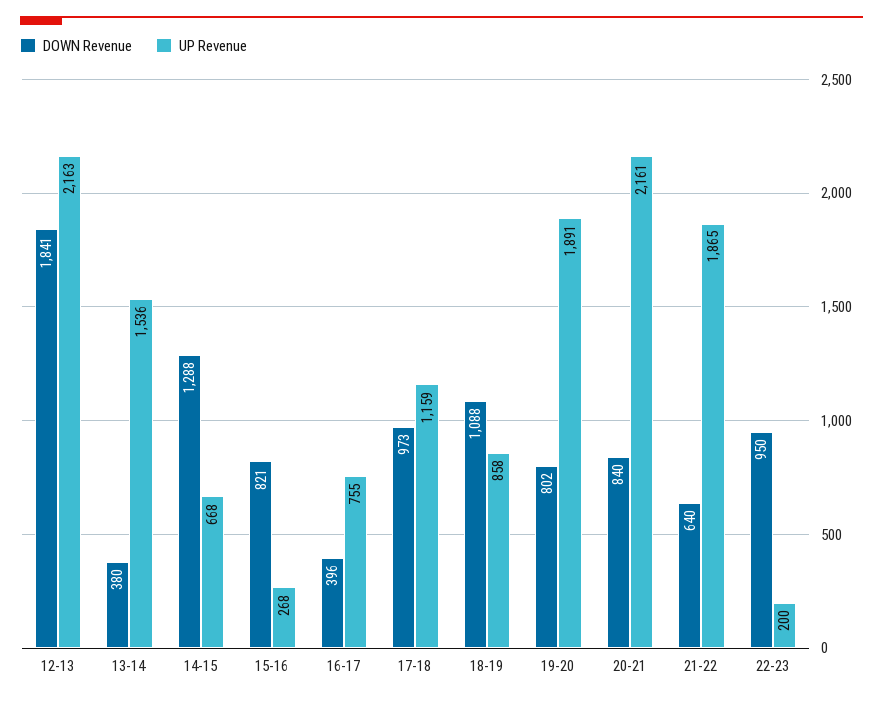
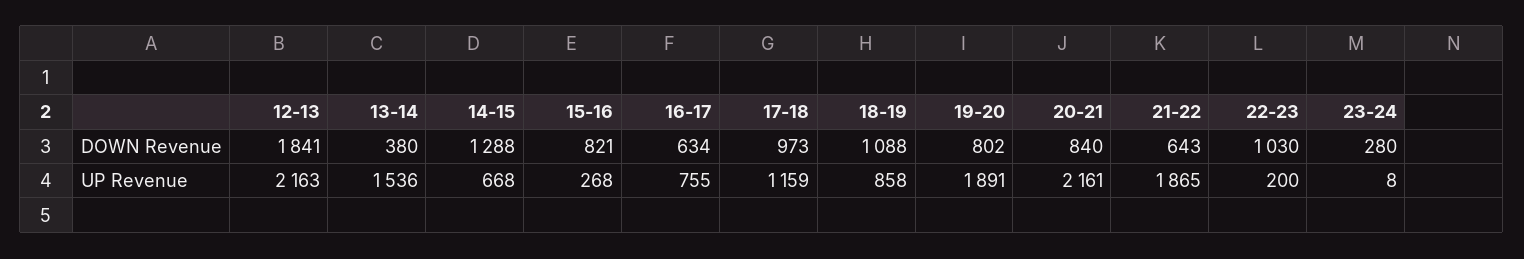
DOWN Revenue, 16-17: 396 -> 634
DOWN Revenue, 21-22: 640 -> 643
DOWN Revenue, 22-23: 950 -> 1030
DOWN Revenue, 23-24: none -> 280
UP Revenue, 23-24: none -> 8

